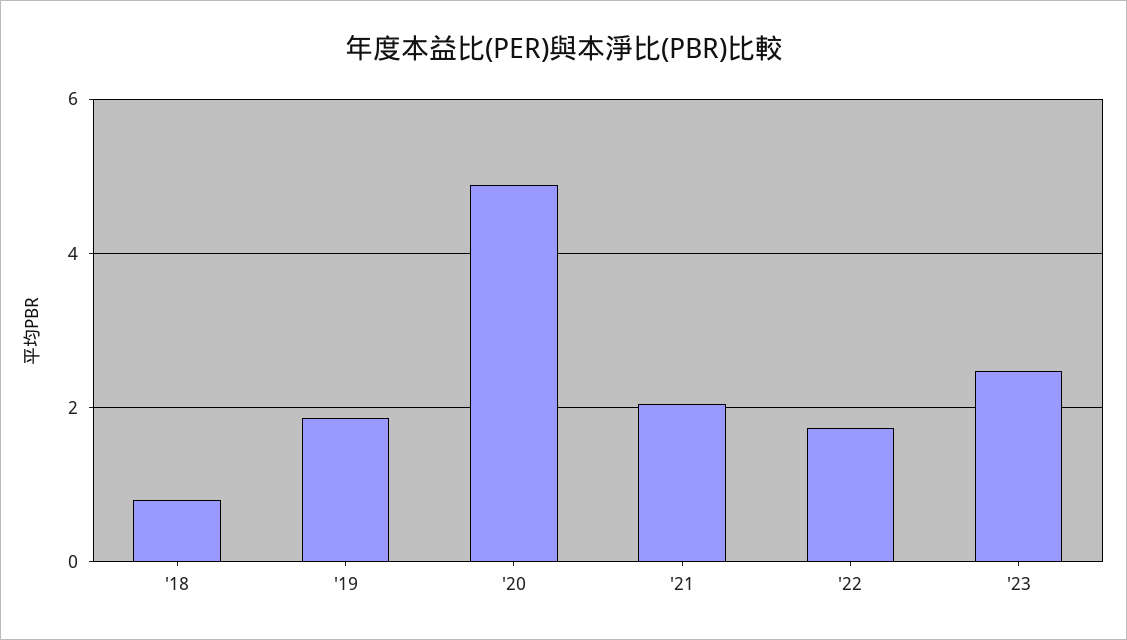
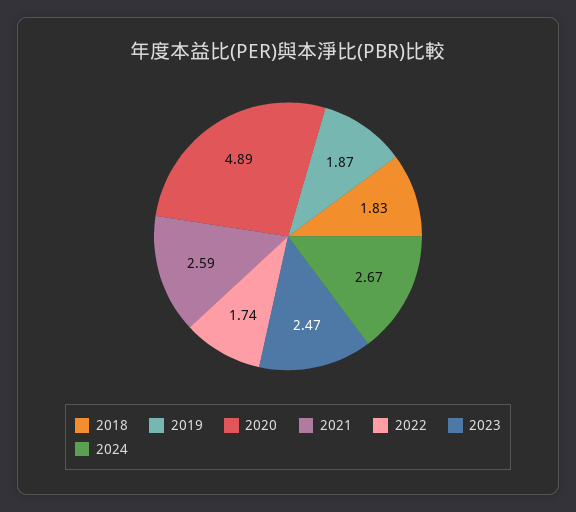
'18: 0.8 -> 1.83
'21: 2 -> 2.59
2024: none -> 2.67

